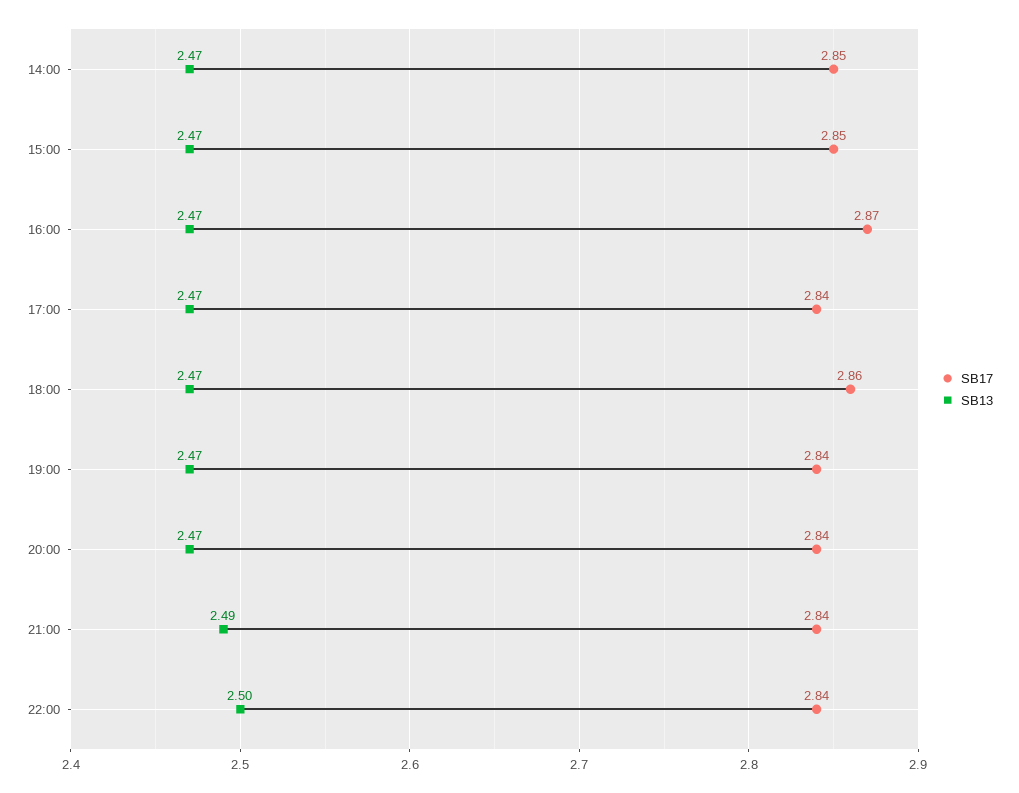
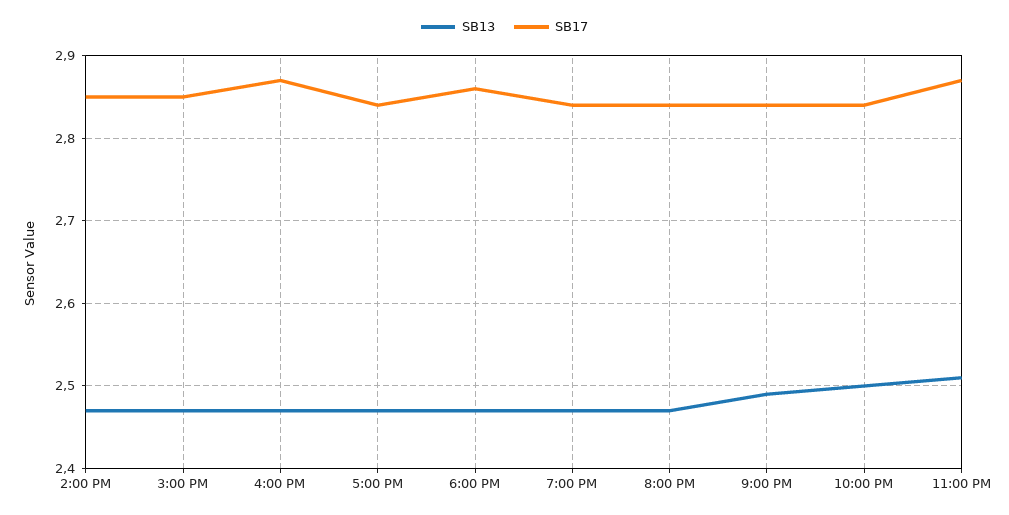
SB13, 11:00 PM: none -> 2.51
SB17, 11:00 PM: none -> 2.87

